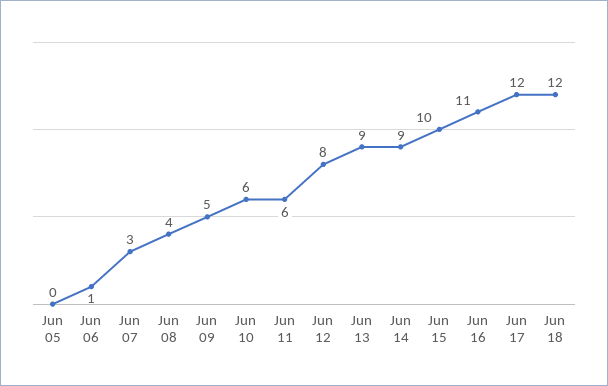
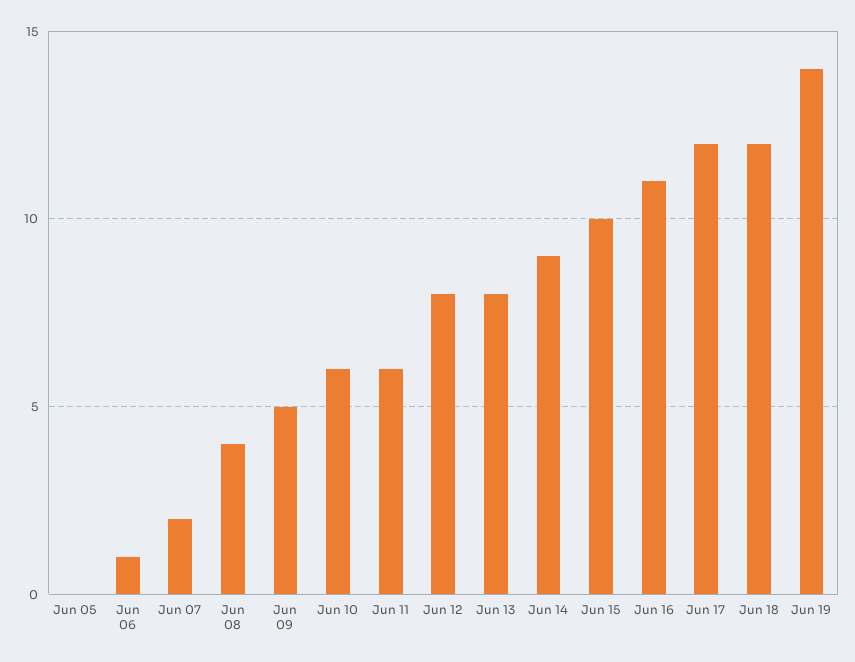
Jun 07: 3 -> 2
Jun 13: 9 -> 8
Jun 19: none -> 14

